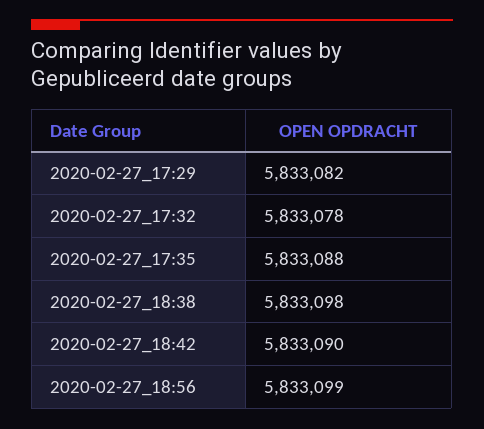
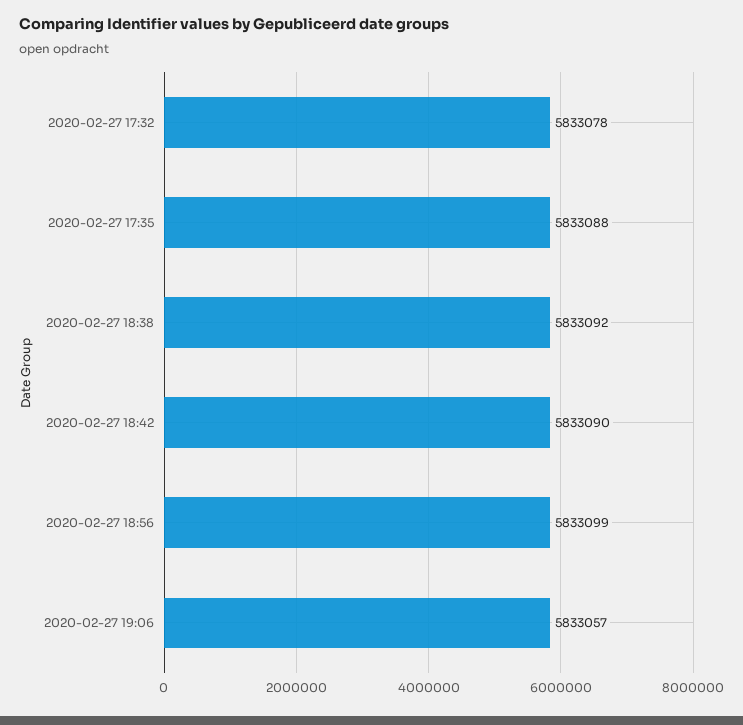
2020-02-27_17:29: 5833082 -> none
2020-02-27_18:38: 5833098 -> 5833092
2020-02-27 19:06: none -> 5833057

